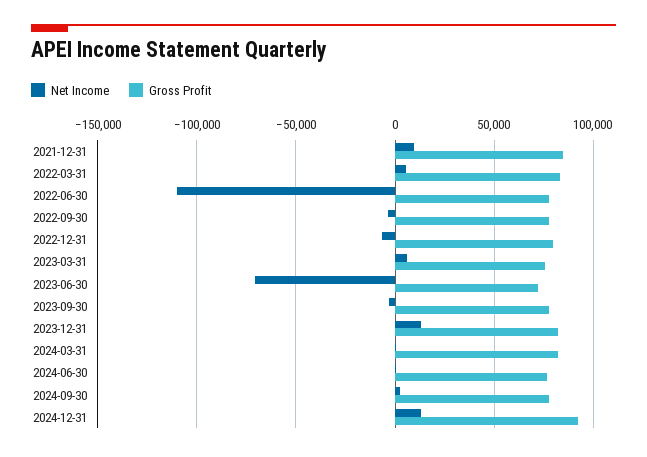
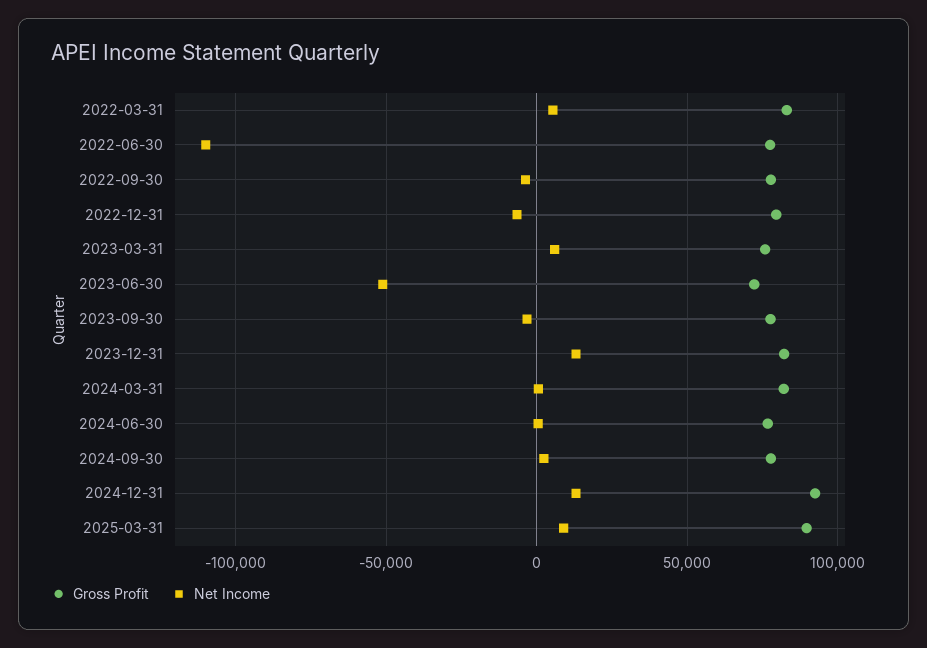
Net Income, 2021-12-31: 10000 -> none
Gross Profit, 2021-12-31: 85000 -> none
Net Income, 2023-06-30: -70000 -> -50000
Gross Profit, 2025-03-31: none -> 90000
Net Income, 2025-03-31: none -> 10000

